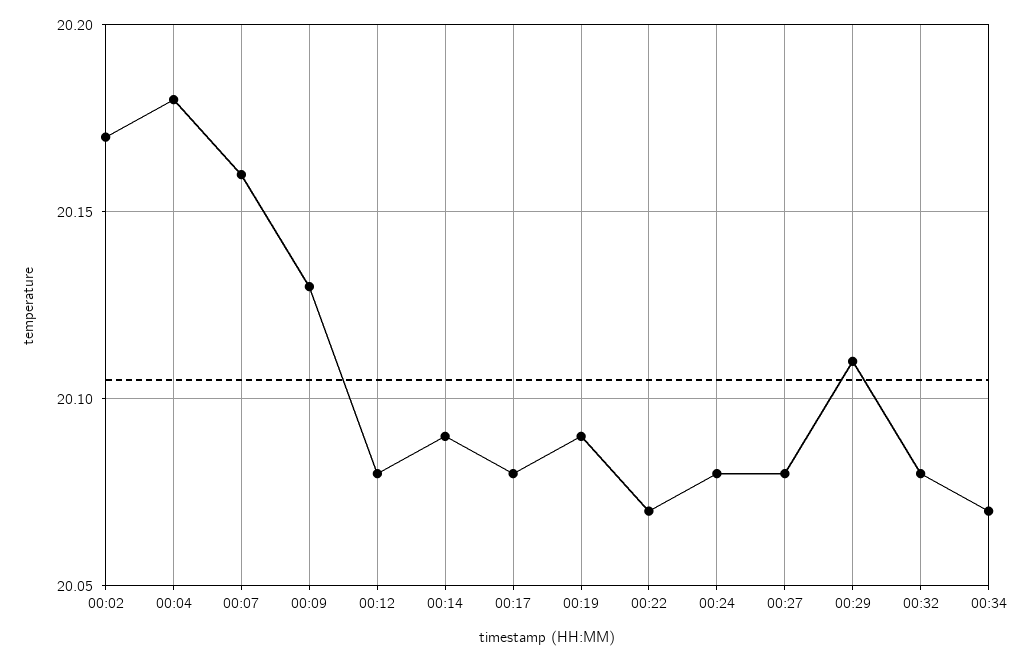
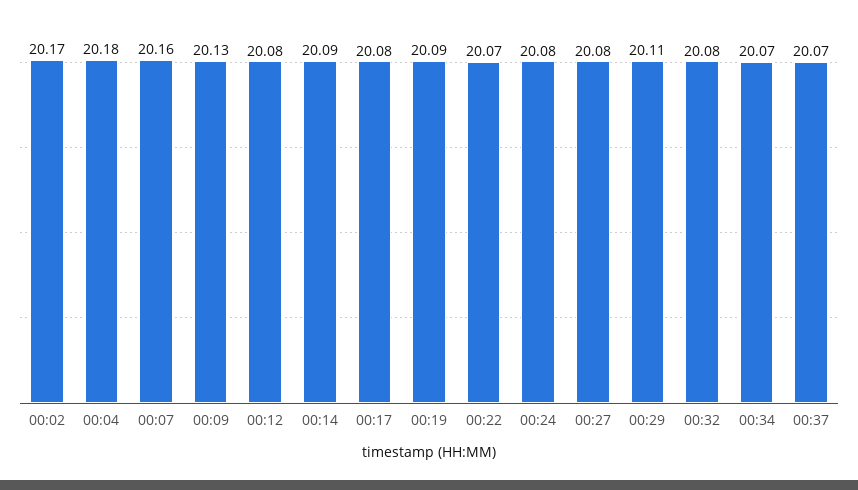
00:37: none -> 20.07

